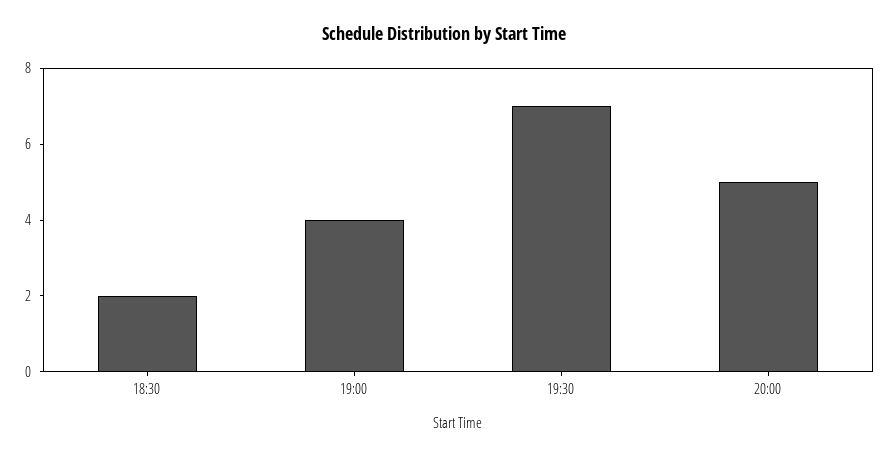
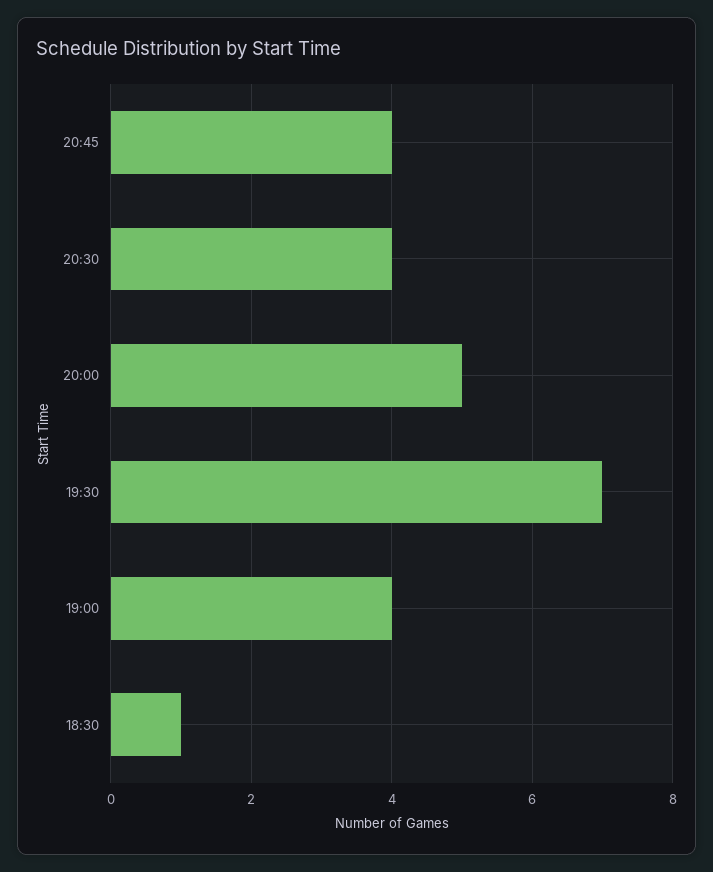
18:30: 2 -> 1
20:45: none -> 4
20:30: none -> 4

